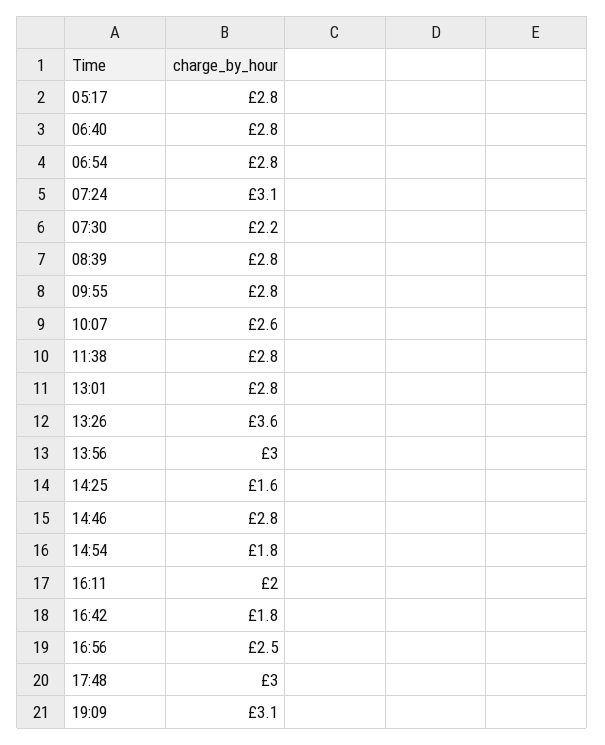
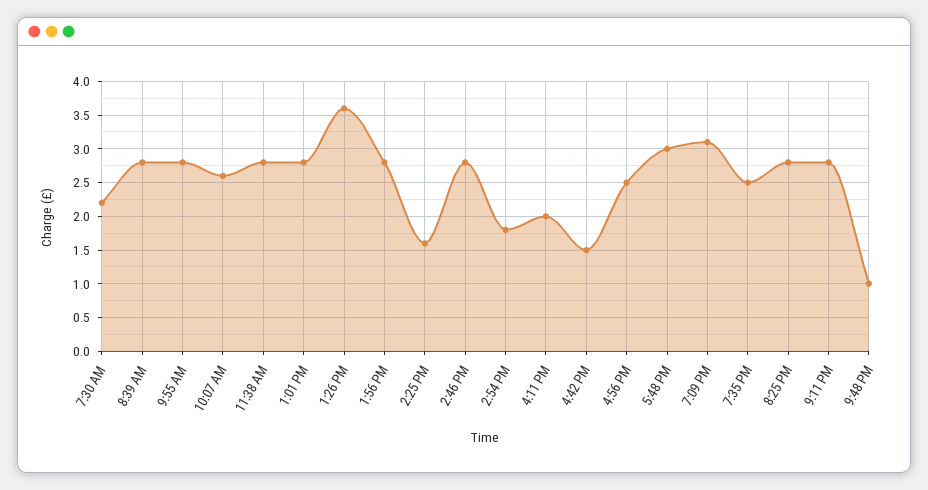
05:17: 2.8 -> none
06:40: 2.8 -> none
06:54: 2.8 -> none
07:24: 3.1 -> none
13:56: 3 -> 2.8
16:42: 1.8 -> 1.5
7:35 PM: none -> 2.5
8:25 PM: none -> 2.8
9:11 PM: none -> 2.8
9:48 PM: none -> 1

